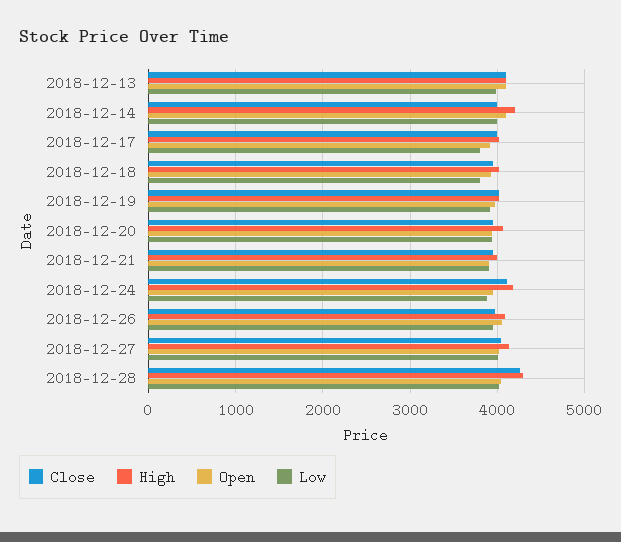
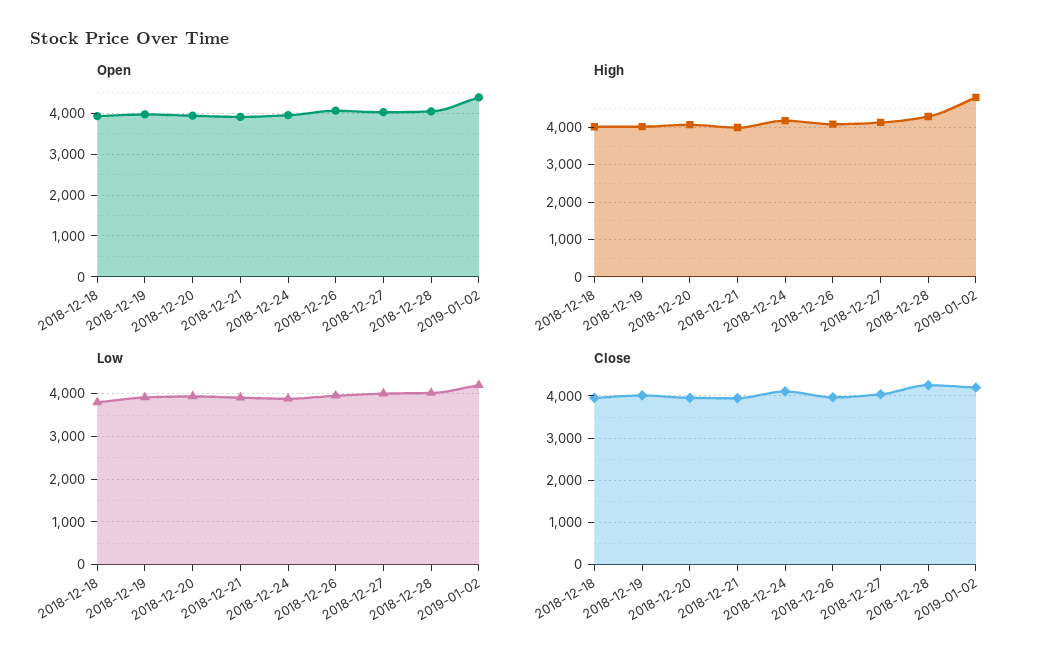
Close, 2018-12-13: 4100 -> none
High, 2018-12-13: 4100 -> none
Open, 2018-12-13: 4100 -> none
Low, 2018-12-13: 4000 -> none
Close, 2018-12-14: 4000 -> none
High, 2018-12-14: 4200 -> none
Open, 2018-12-14: 4100 -> none
Low, 2018-12-14: 4000 -> none
Close, 2018-12-17: 4000 -> none
High, 2018-12-17: 4000 -> none
Open, 2018-12-17: 3900 -> none
Low, 2018-12-17: 3800 -> none
Open, 2019-01-02: none -> 4400
High, 2019-01-02: none -> 4800
Low, 2019-01-02: none -> 4200
Close, 2019-01-02: none -> 4200

